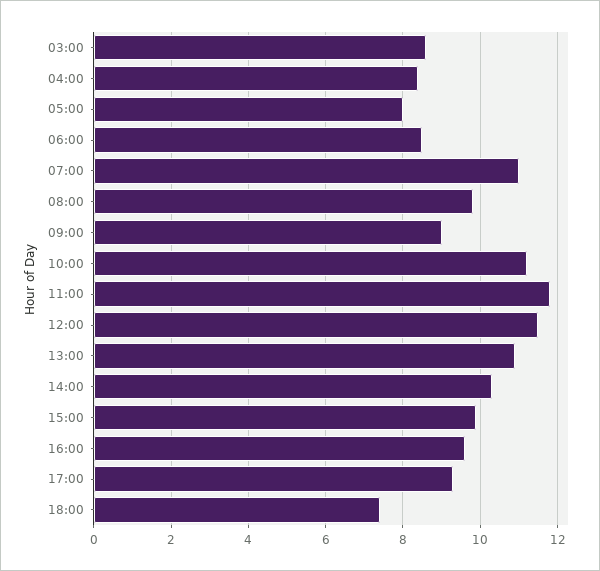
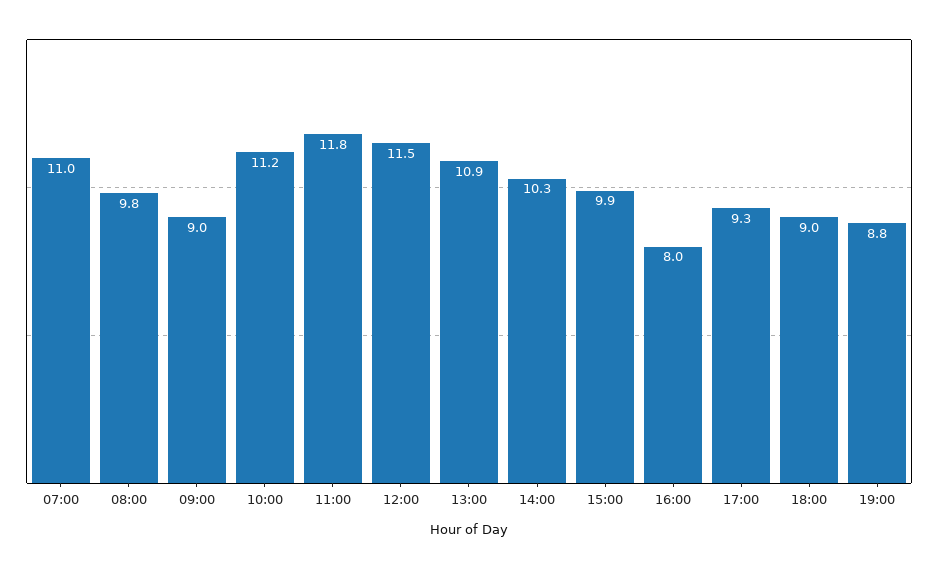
03:00: 8.5 -> none
04:00: 8.5 -> none
05:00: 8 -> none
06:00: 8.5 -> none
16:00: 9.5 -> 8
18:00: 7.5 -> 9
19:00: none -> 8.8

